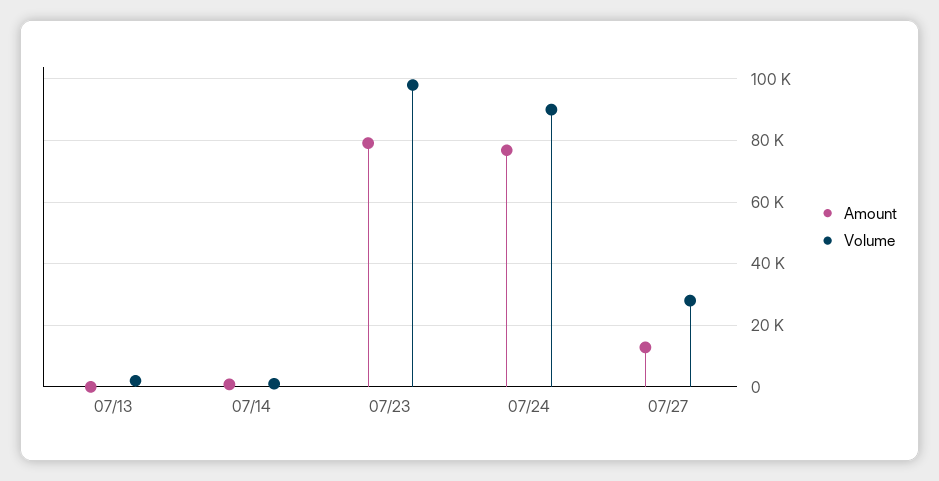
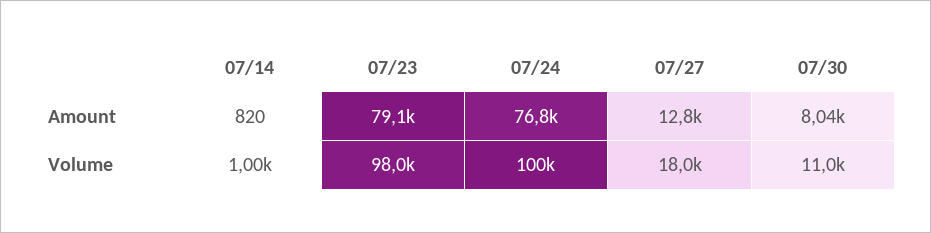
Amount, 07/13: 0 -> none
Volume, 07/13: 2000 -> none
Volume, 07/24: 90000 -> 100000
Volume, 07/27: 28000 -> 18000
Amount, 07/30: none -> 8040
Volume, 07/30: none -> 11000

